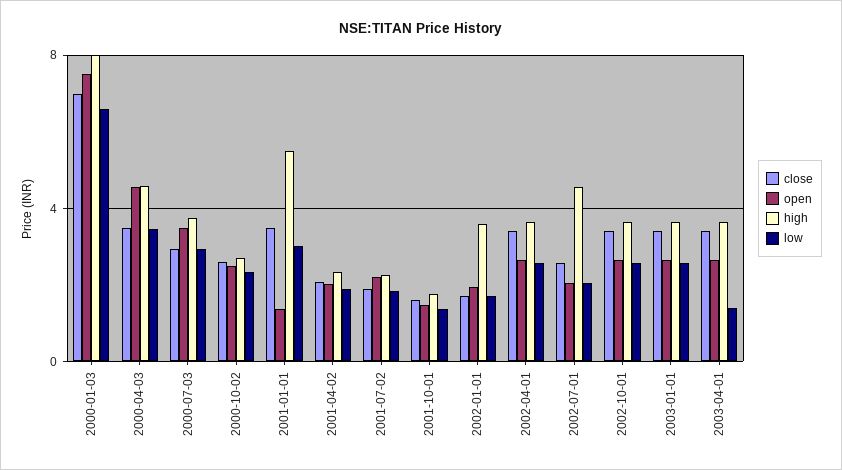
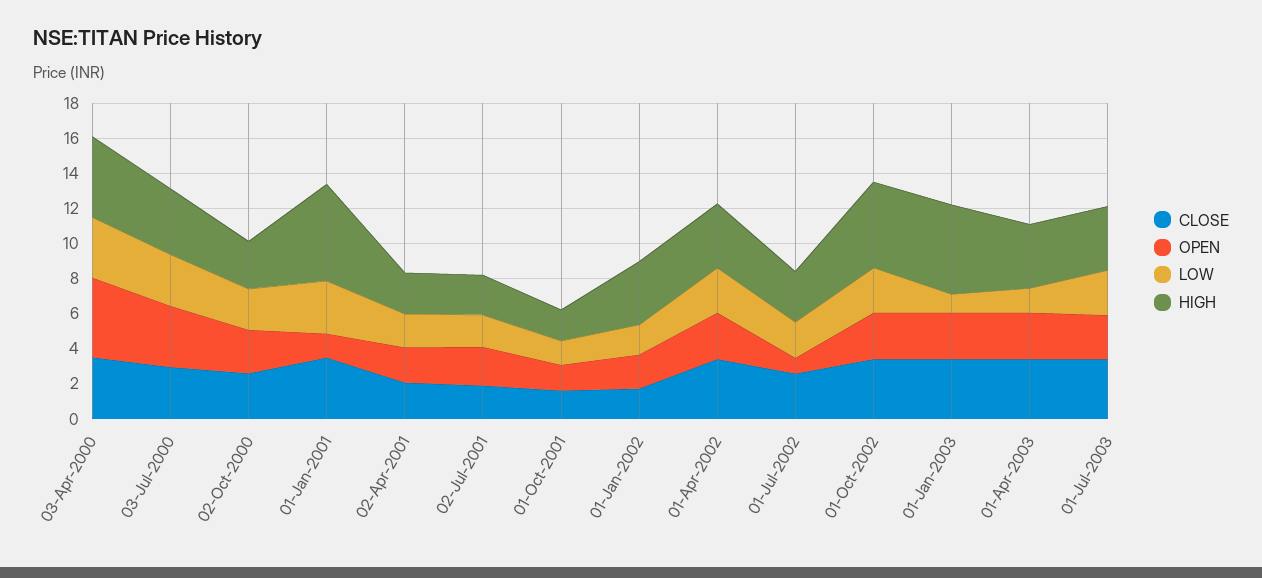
close, 2000-01-03: 7 -> none
open, 2000-01-03: 7.5 -> none
high, 2000-01-03: 8 -> none
low, 2000-01-03: 6.5 -> none
open, 2002-07-01: 2 -> 1
high, 2002-07-01: 4.5 -> 3
high, 2002-10-01: 3.5 -> 5
high, 2003-01-01: 3.5 -> 5
low, 2003-01-01: 2.5 -> 1
close, 01-Jul-2003: none -> 3.5
open, 01-Jul-2003: none -> 2.5
low, 01-Jul-2003: none -> 2.5
high, 01-Jul-2003: none -> 3.5

